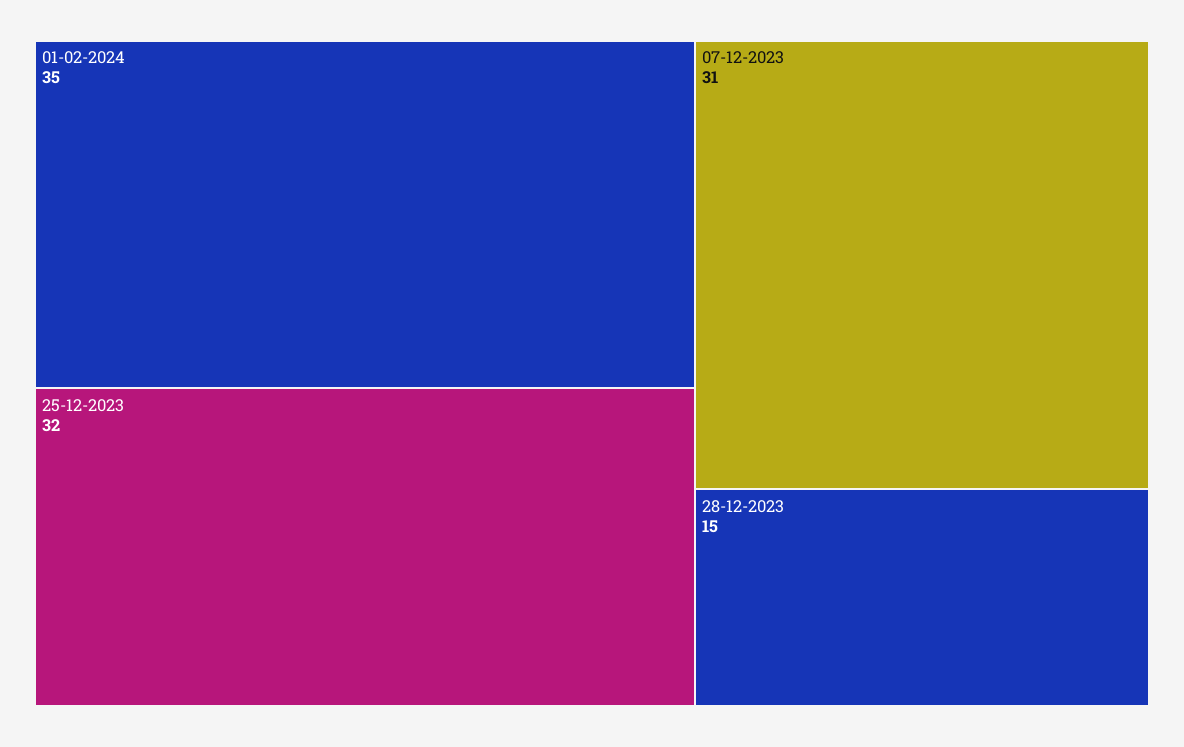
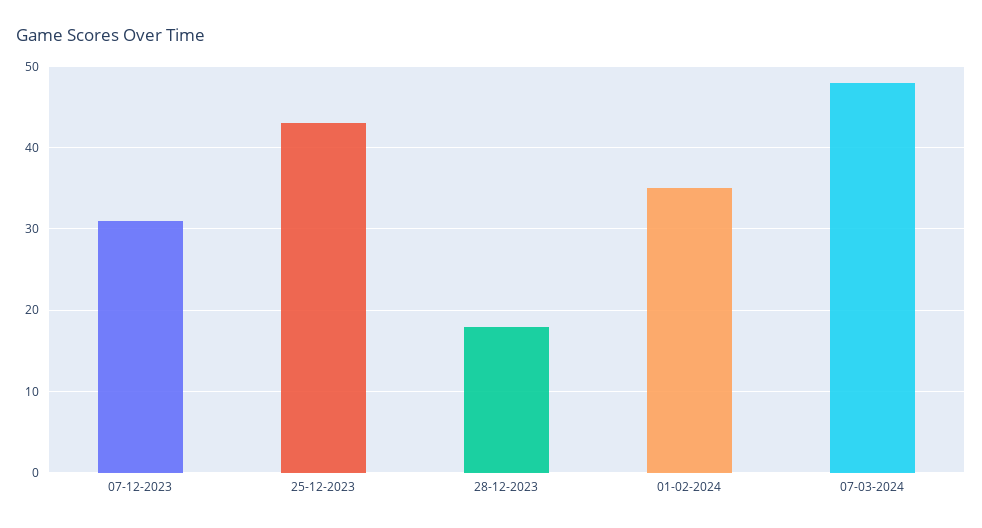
25-12-2023: 32 -> 43
28-12-2023: 15 -> 18
07-03-2024: none -> 48

